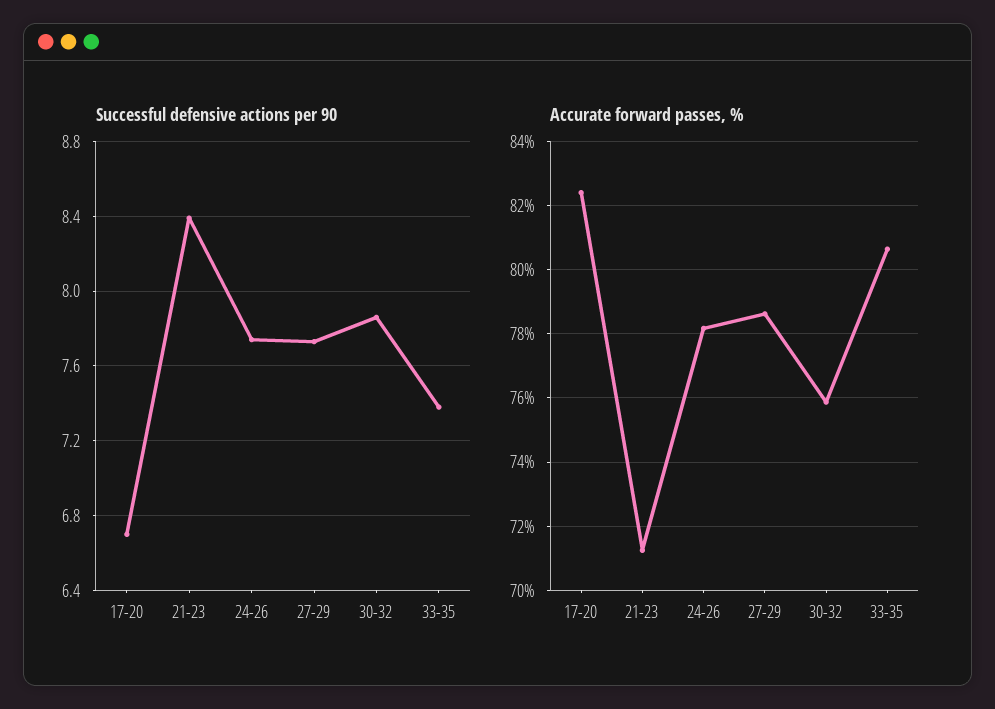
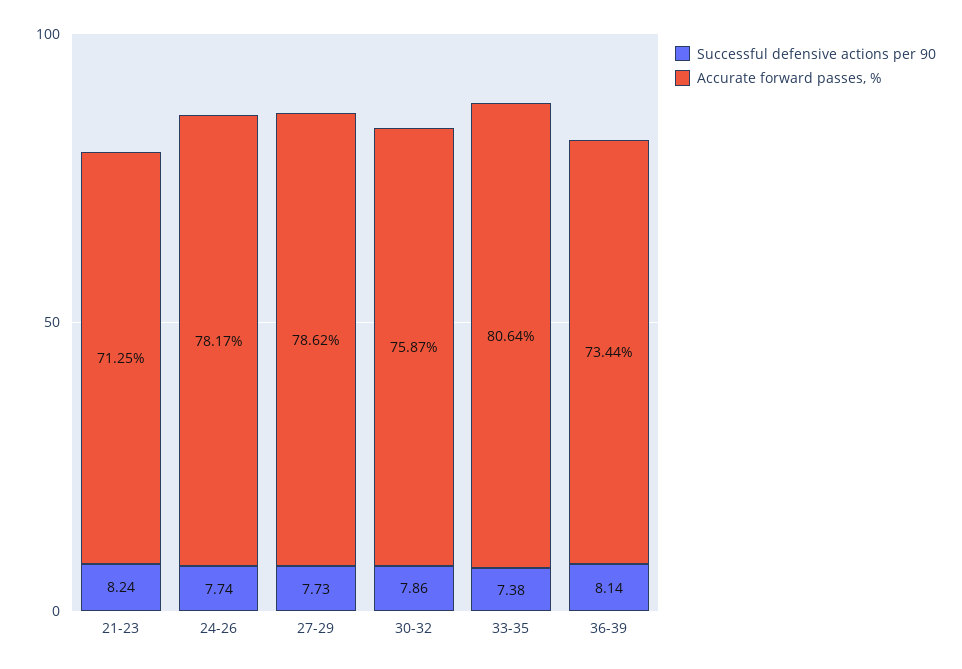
Successful defensive actions per 90, 17-20: 6.7 -> none
Successful defensive actions per 90, 21-23: 8.4 -> 8.24
Accurate forward passes, %, 17-20: 82.4 -> none
Successful defensive actions per 90, 36-39: none -> 8.14
Accurate forward passes, %, 36-39: none -> 73.44

